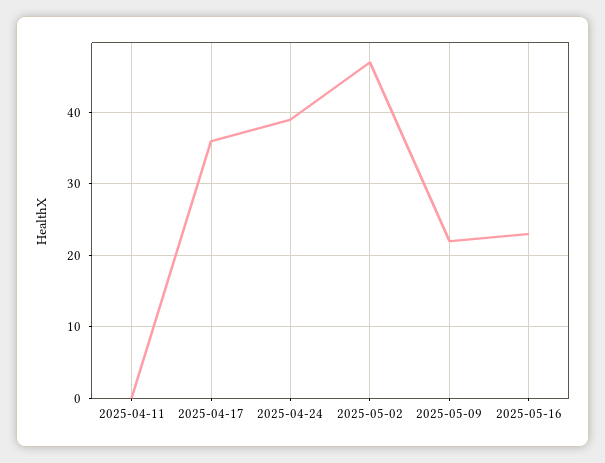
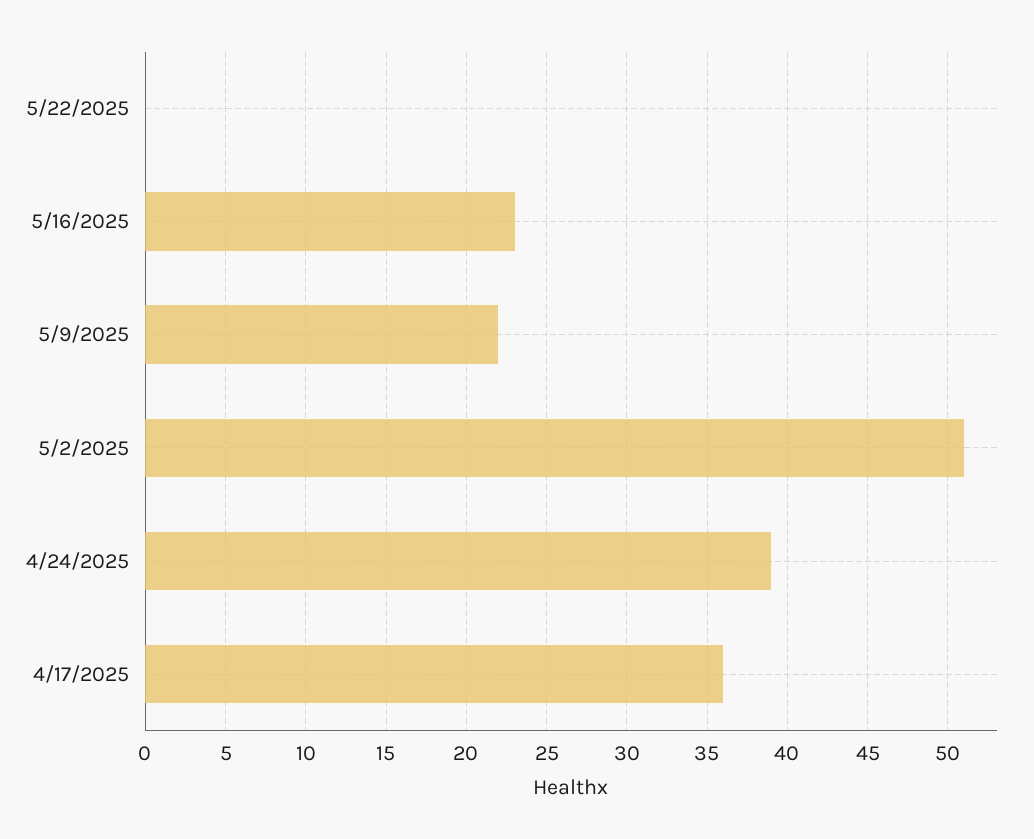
2025-04-11: 0 -> none
2025-05-02: 47 -> 51
5/22/2025: none -> 0

